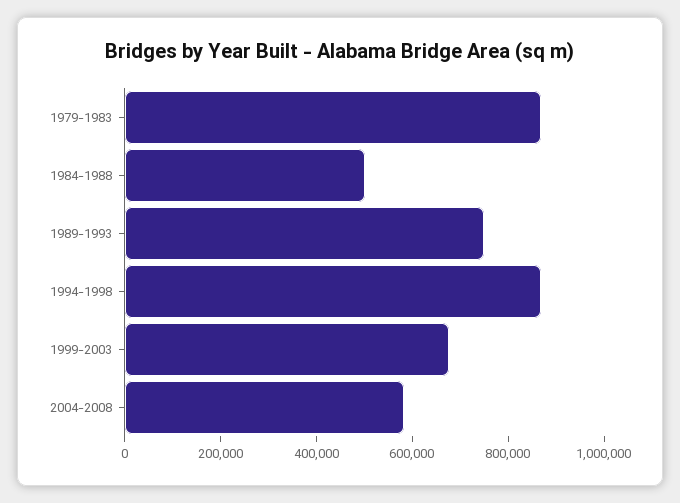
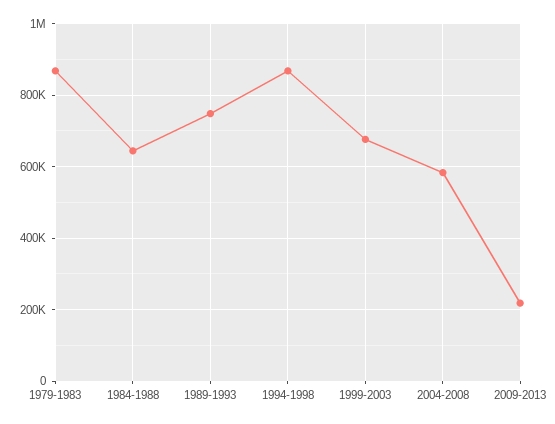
1984-1988: 500000 -> 640000
2009-2013: none -> 220000

